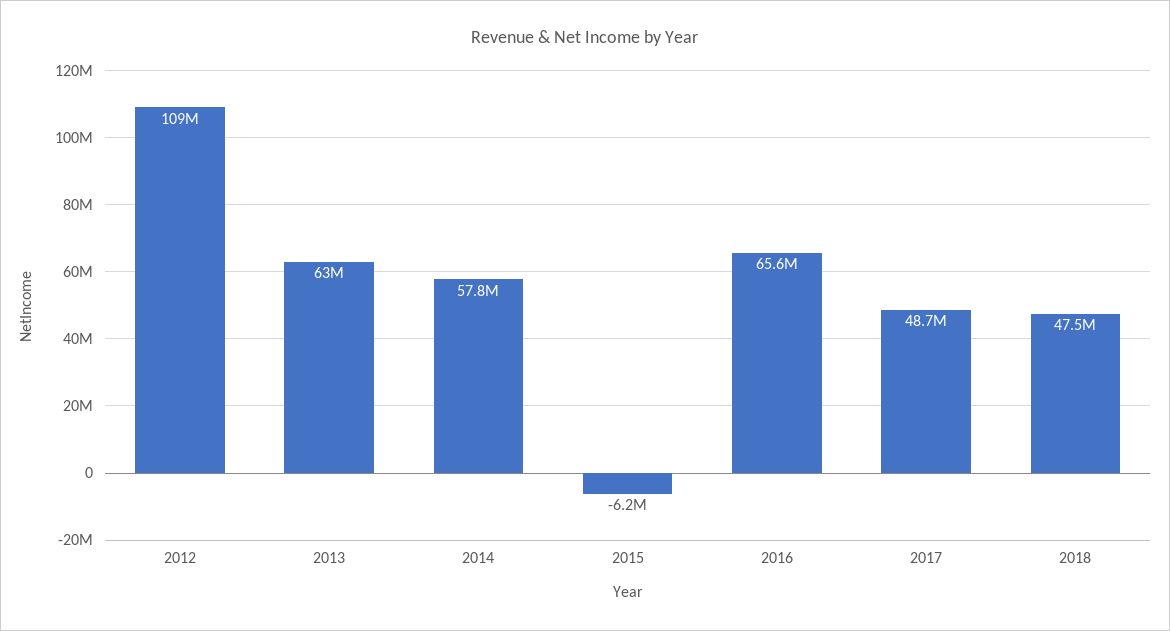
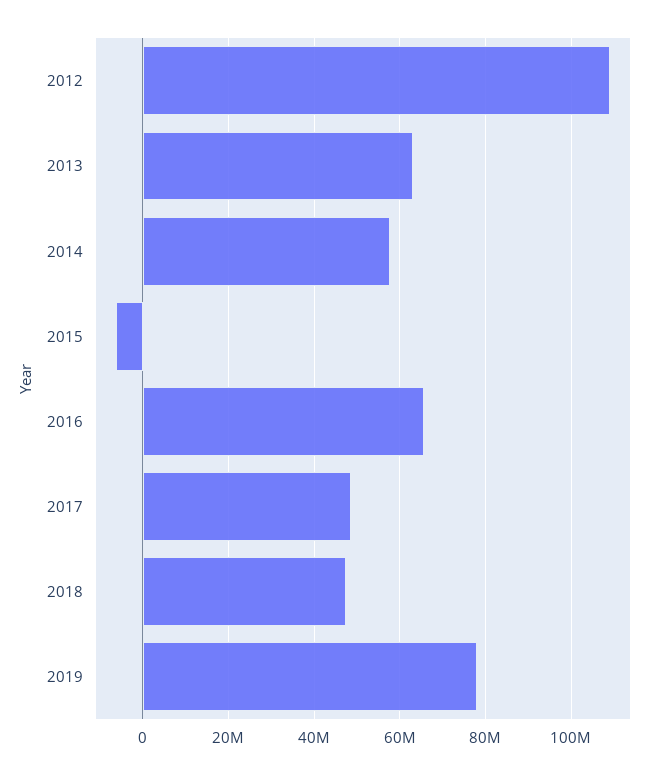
2019: none -> 78000000

